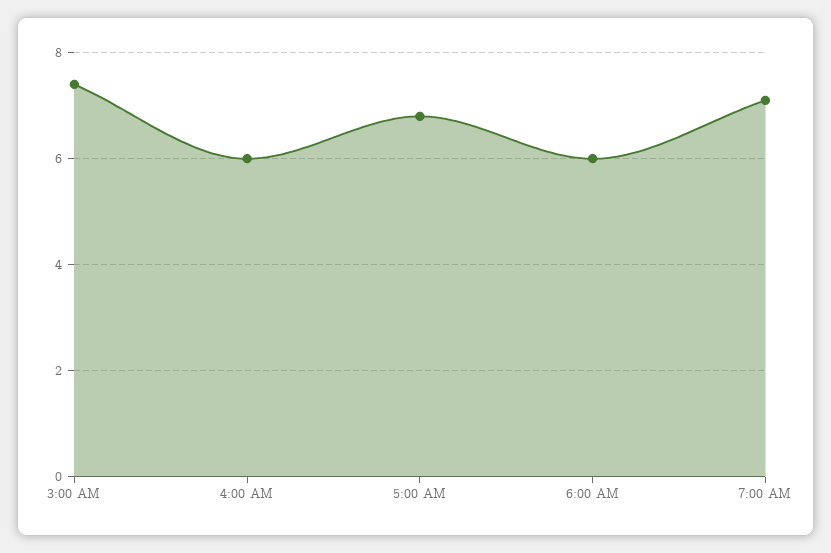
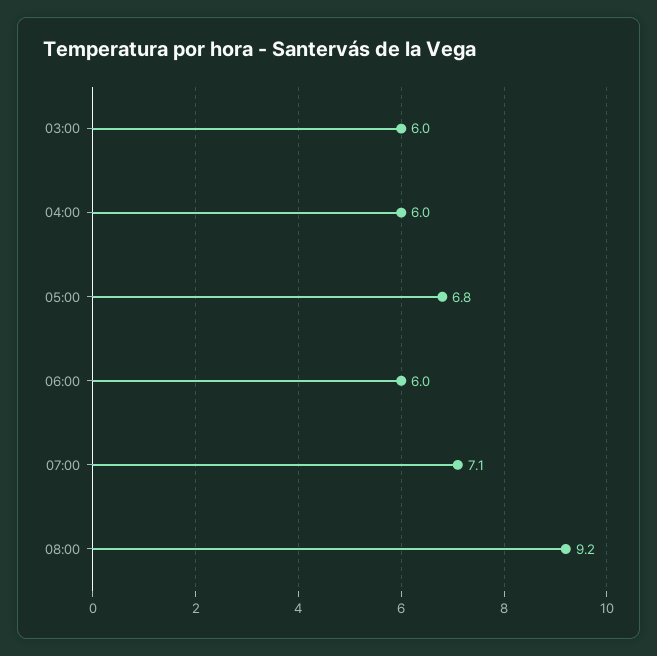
3:00 AM: 7.5 -> 6
08:00: none -> 9.2

